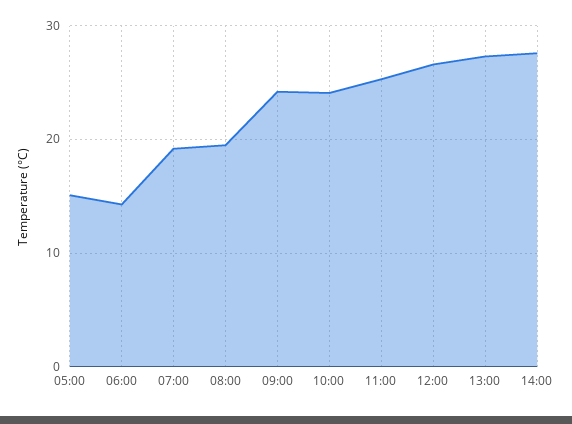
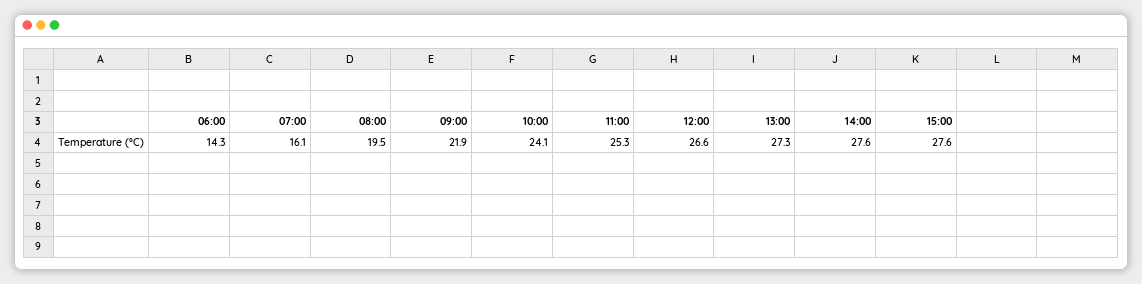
05:00: 15 -> none
07:00: 19 -> 16.1
09:00: 24 -> 21.9
15:00: none -> 27.6

